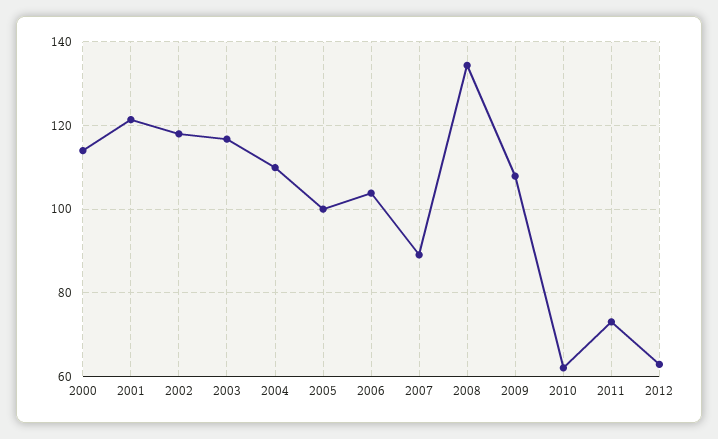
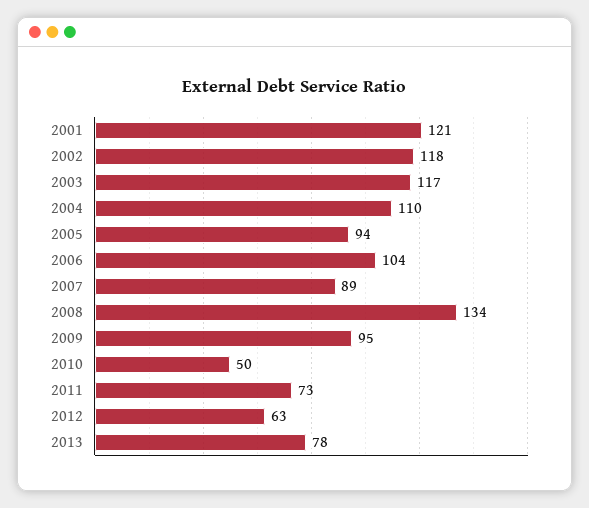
2000: 114 -> none
2005: 100 -> 94
2009: 108 -> 95
2010: 62 -> 50
2013: none -> 78

